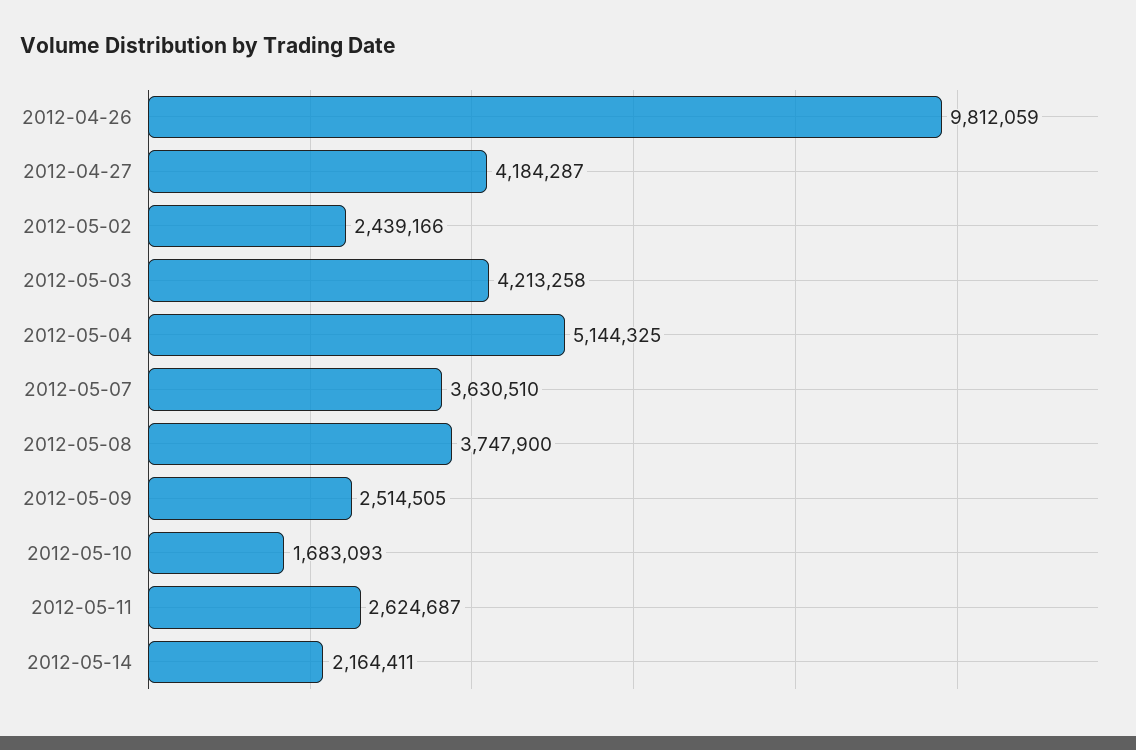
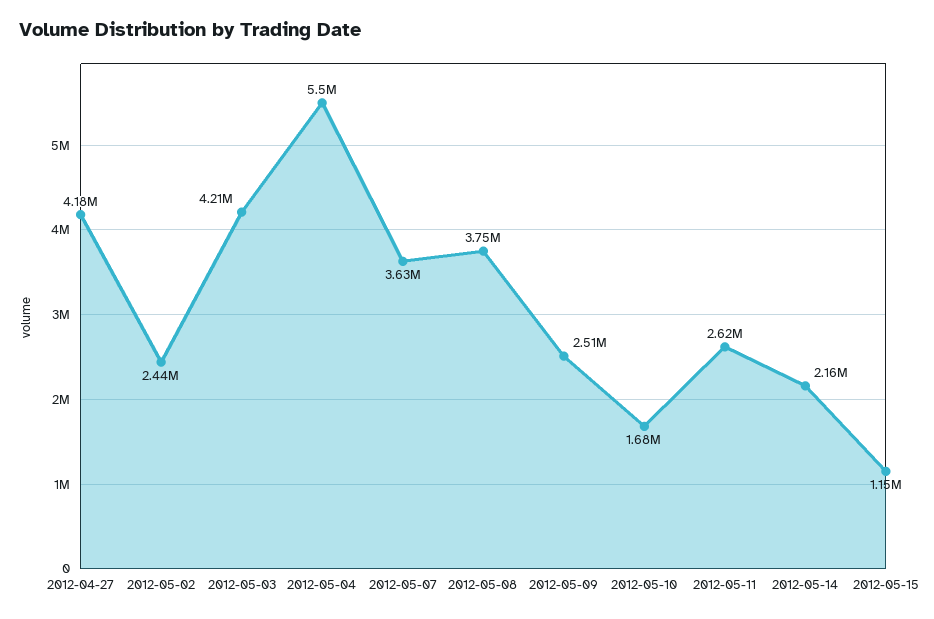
2012-04-26: 9812059 -> none
2012-05-04: 5144325 -> 5500000
2012-05-15: none -> 1150000

